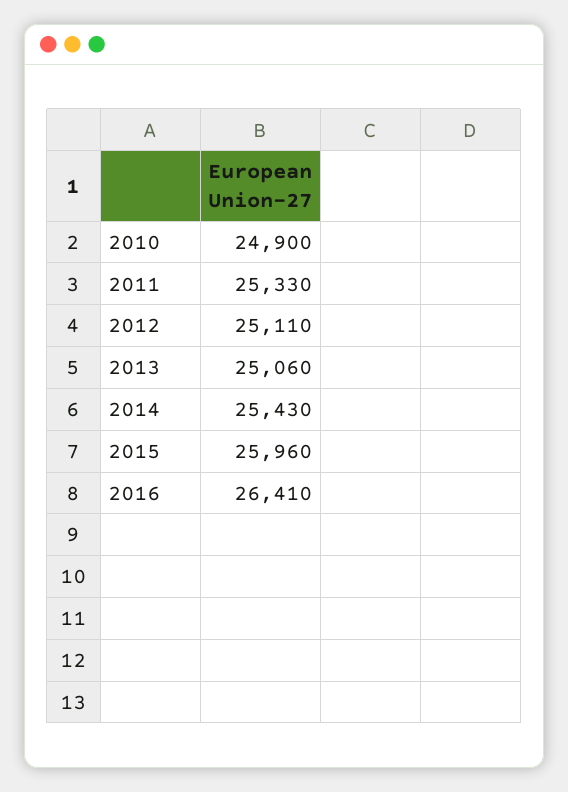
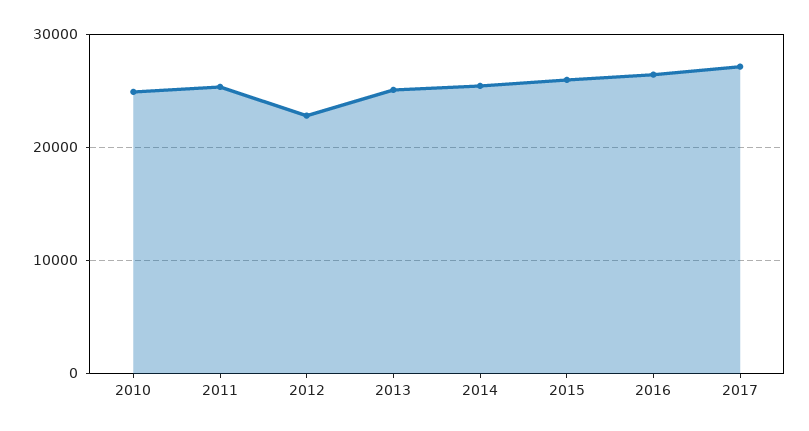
2012: 25110 -> 23000
2017: none -> 27000

